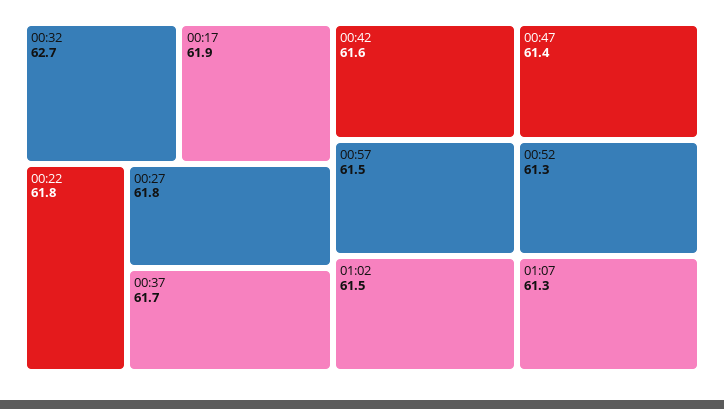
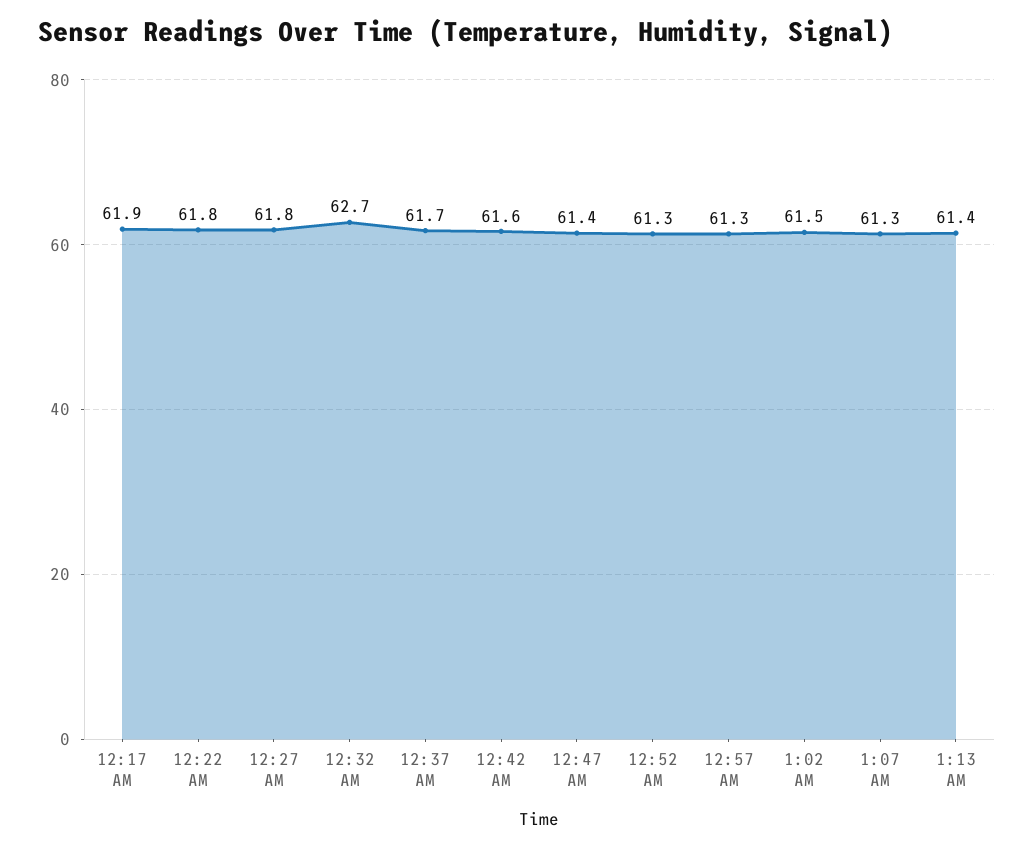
00:57: 61.5 -> 61.3
1:13 AM: none -> 61.4

